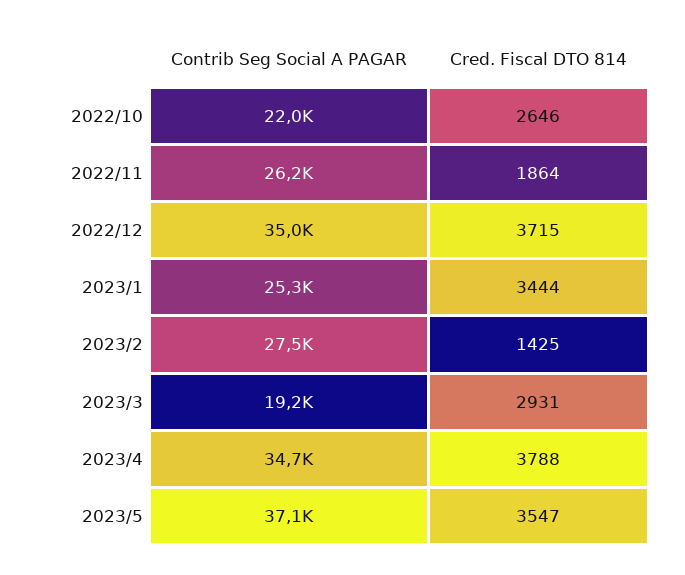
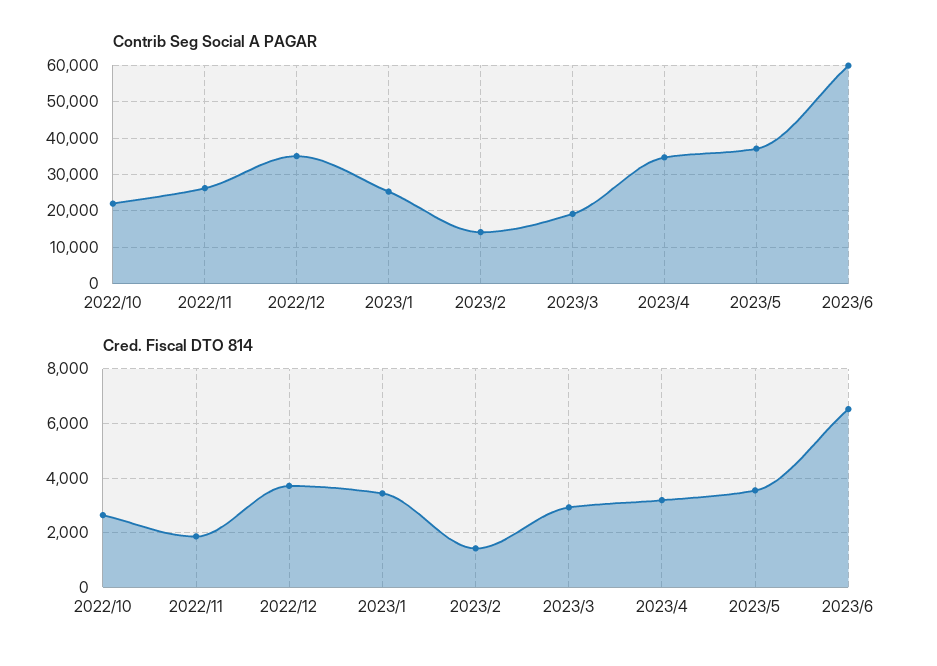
Contrib Seg Social A PAGAR, 2023/2: 27500 -> 14000
Cred. Fiscal DTO 814, 2023/4: 3788 -> 3250
Contrib Seg Social A PAGAR, 2023/6: none -> 60000
Cred. Fiscal DTO 814, 2023/6: none -> 6500

